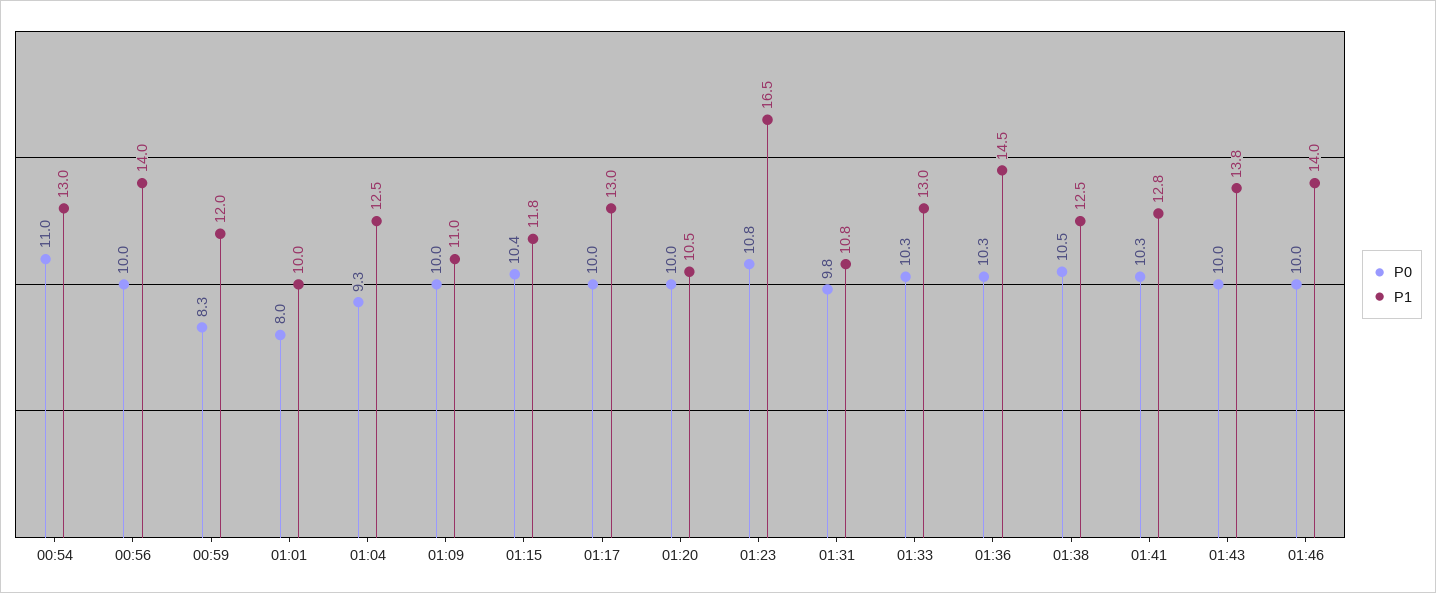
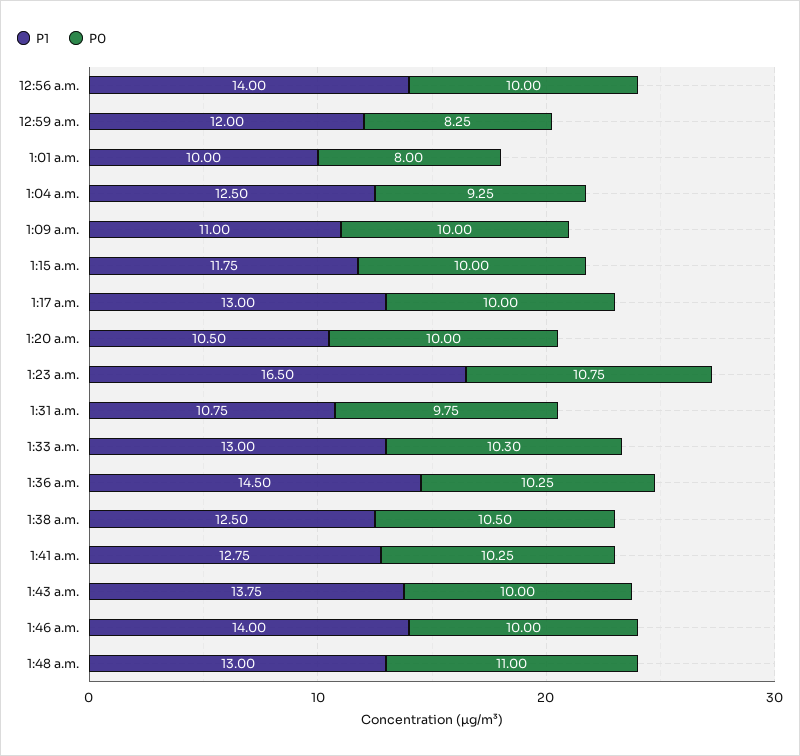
P0, 00:54: 11 -> none
P1, 00:54: 13 -> none
P0, 01:15: 10.4 -> 10
P1, 1:48 a.m.: none -> 13
P0, 1:48 a.m.: none -> 11

